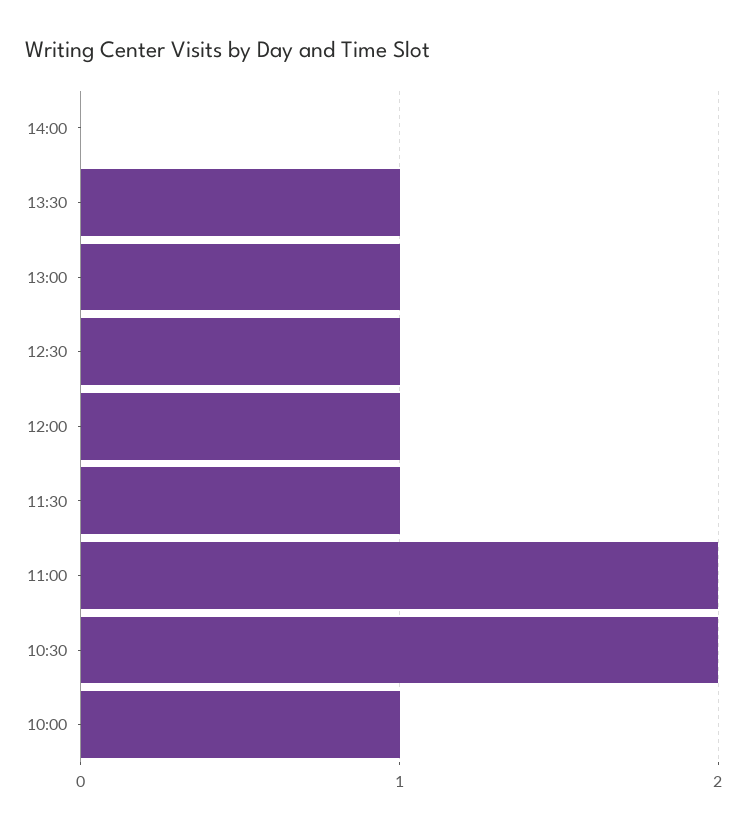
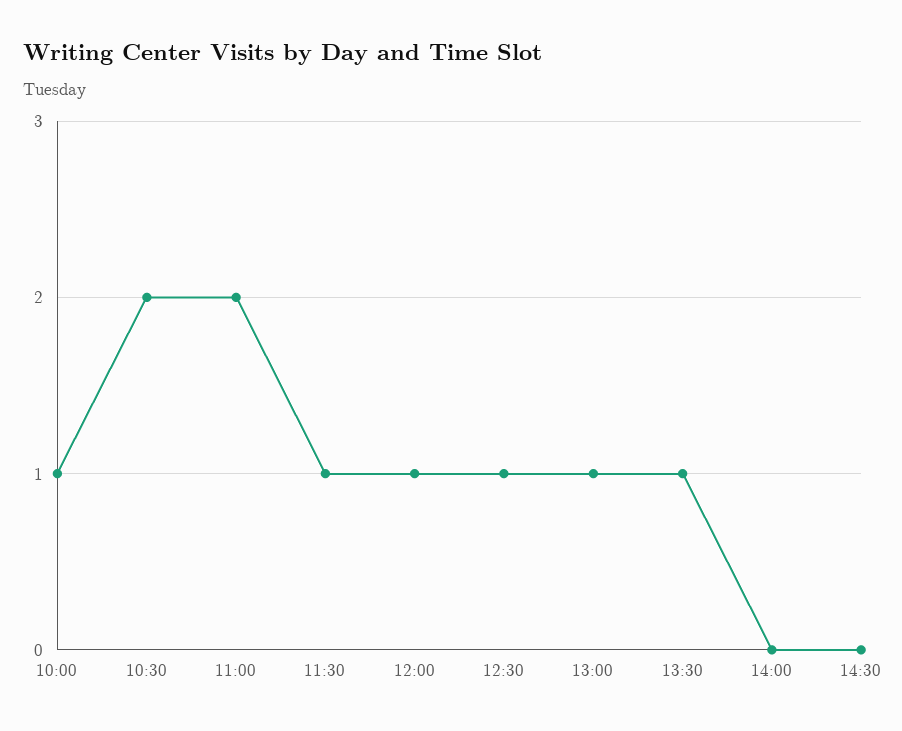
14:30: none -> 0

